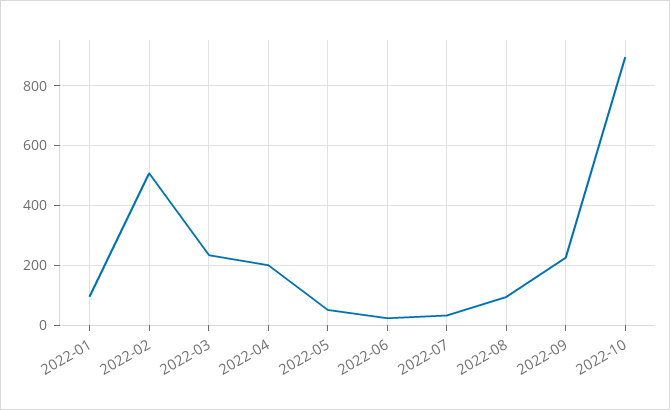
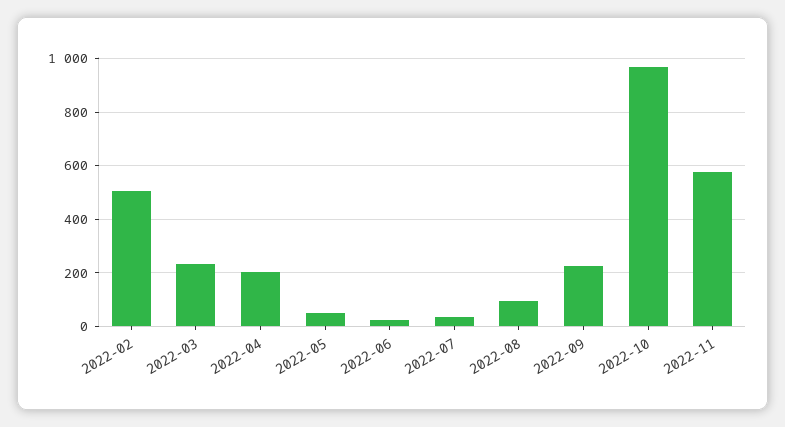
2022-01: 100 -> none
2022-10: 900 -> 975
2022-11: none -> 575

